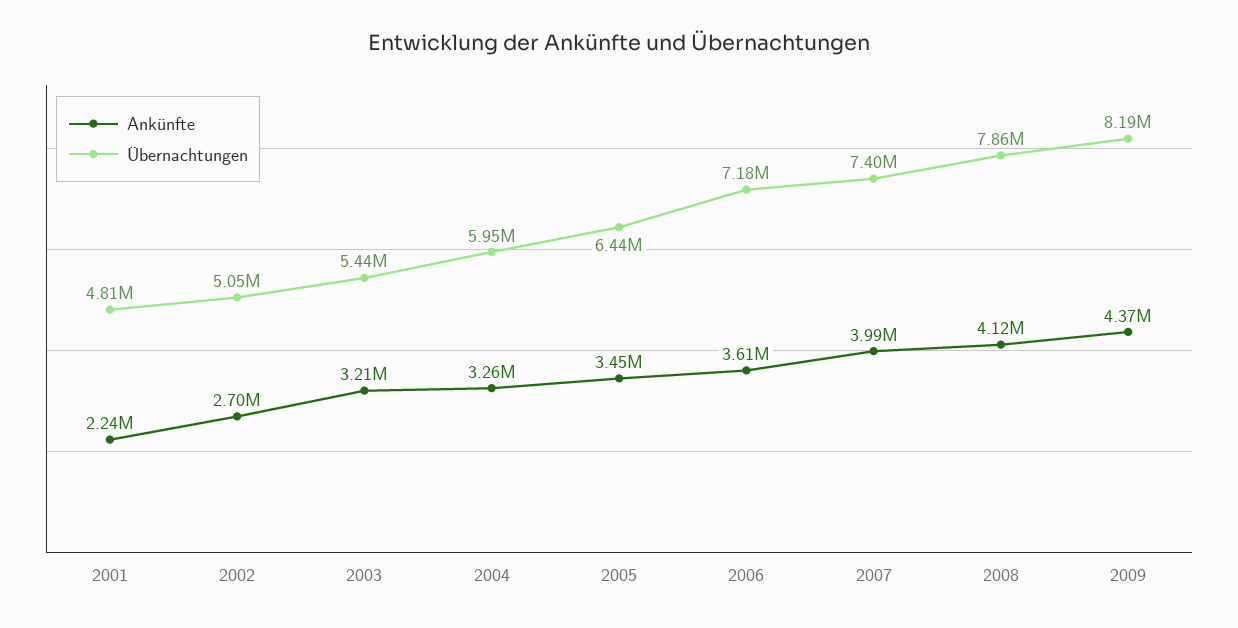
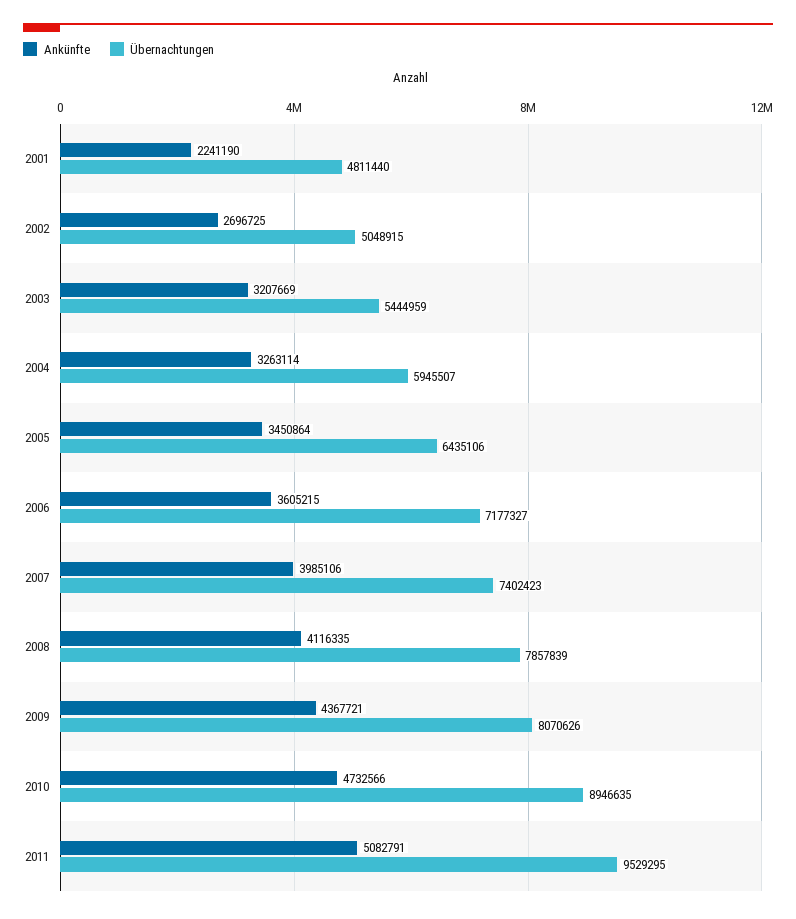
Übernachtungen, 2009: 8190000 -> 8070626
Ankünfte, 2010: none -> 4732566
Übernachtungen, 2010: none -> 8946635
Ankünfte, 2011: none -> 5082791
Übernachtungen, 2011: none -> 9529295

